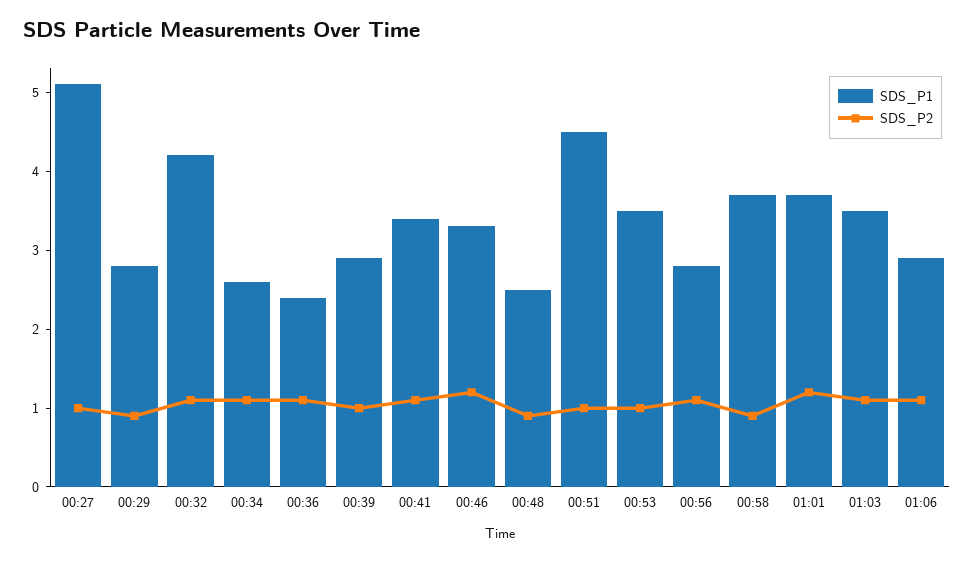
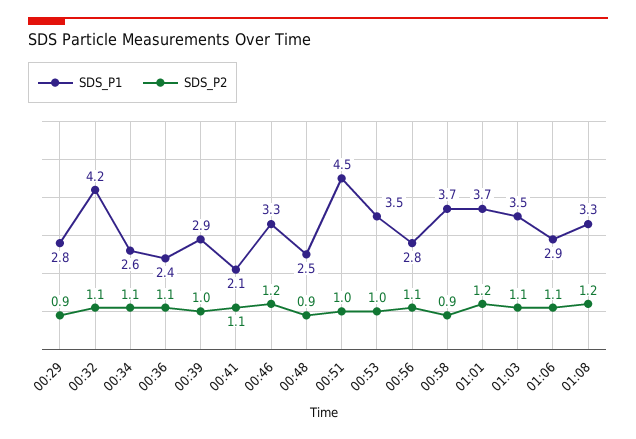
SDS_P1, 00:27: 5 -> none
SDS_P2, 00:27: 1 -> none
SDS_P1, 00:41: 3.5 -> 2.1
SDS_P1, 01:08: none -> 3.3
SDS_P2, 01:08: none -> 1.2

